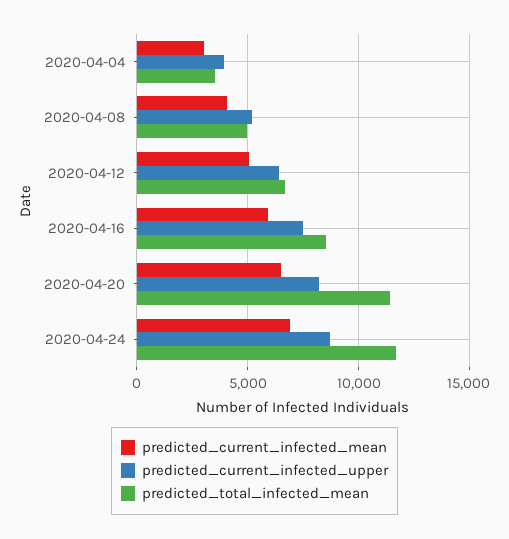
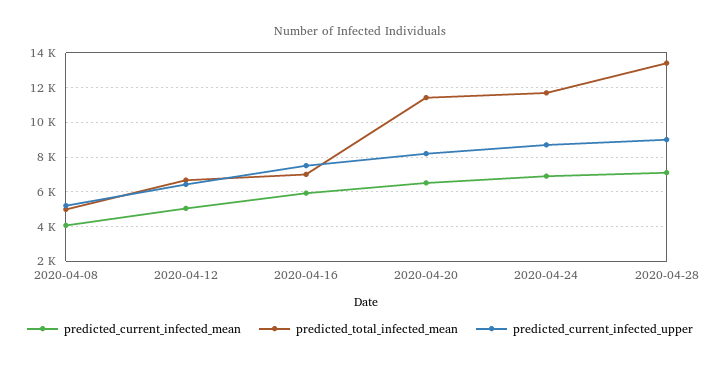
predicted_current_infected_mean, 2020-04-04: 3000 -> none
predicted_current_infected_upper, 2020-04-04: 4000 -> none
predicted_total_infected_mean, 2020-04-04: 3500 -> none
predicted_total_infected_mean, 2020-04-16: 8500 -> 7000
predicted_current_infected_mean, 2020-04-28: none -> 7000
predicted_total_infected_mean, 2020-04-28: none -> 13500
predicted_current_infected_upper, 2020-04-28: none -> 9000

